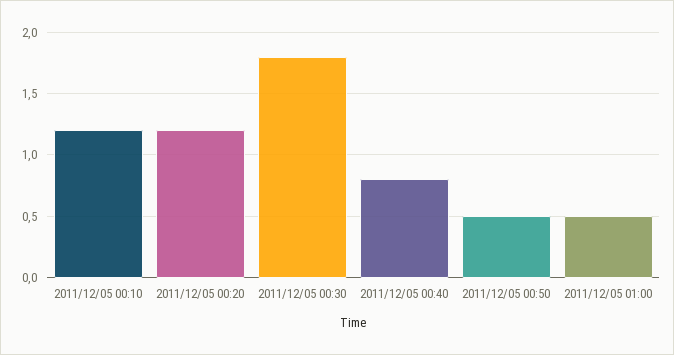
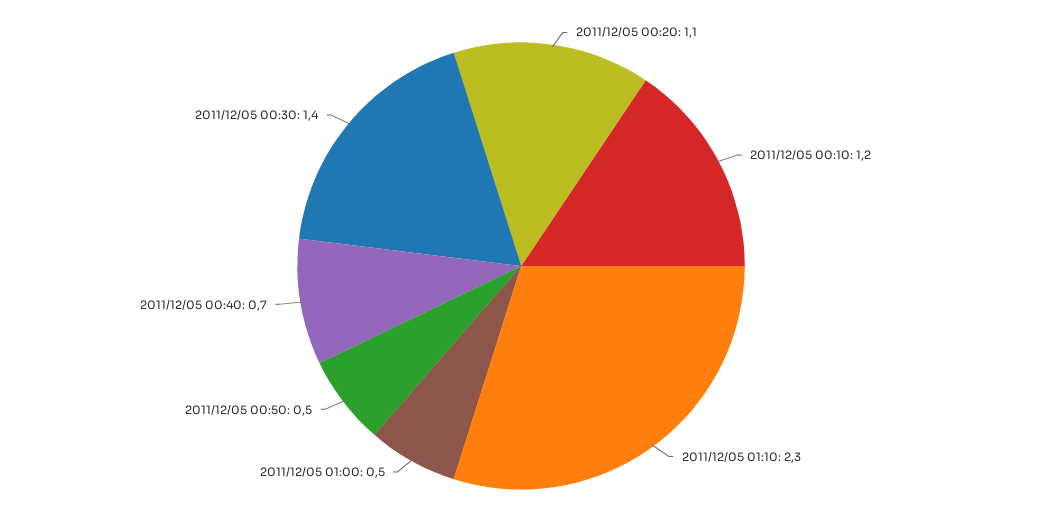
2011/12/05 00:20: 1.2 -> 1.1
2011/12/05 00:30: 1.8 -> 1.4
2011/12/05 00:40: 0.8 -> 0.7
2011/12/05 01:10: none -> 2.3

